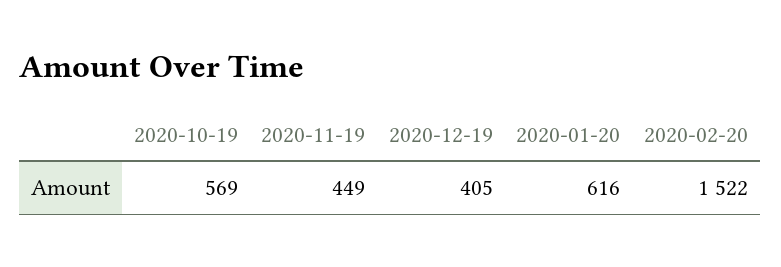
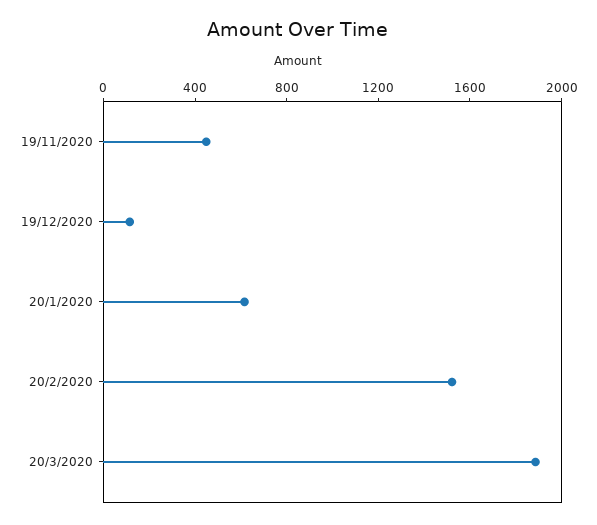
2020-10-19: 569 -> none
2020-12-19: 405 -> 100
20/3/2020: none -> 1900

